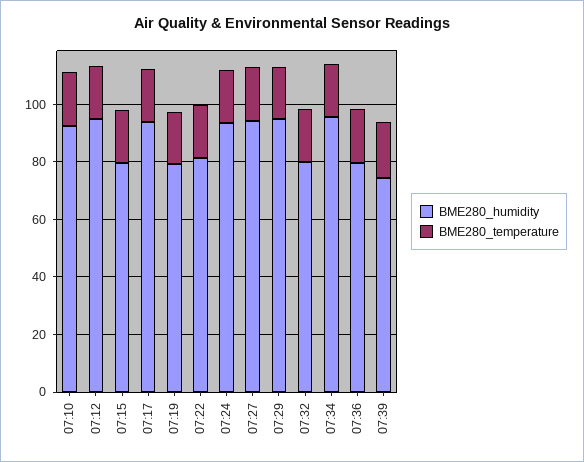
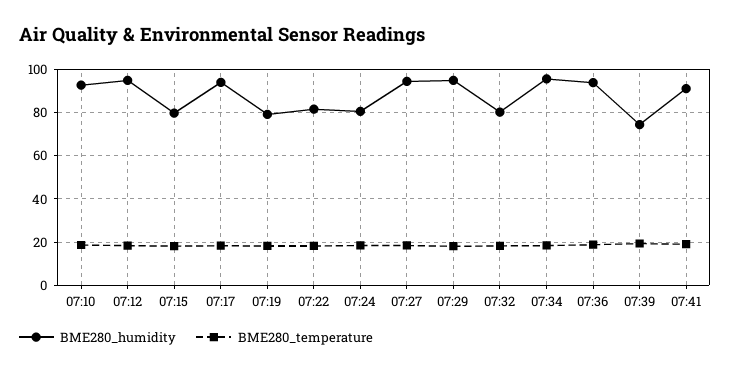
BME280_humidity, 07:24: 95 -> 80
BME280_humidity, 07:36: 80 -> 95
BME280_humidity, 07:41: none -> 90
BME280_temperature, 07:41: none -> 20

